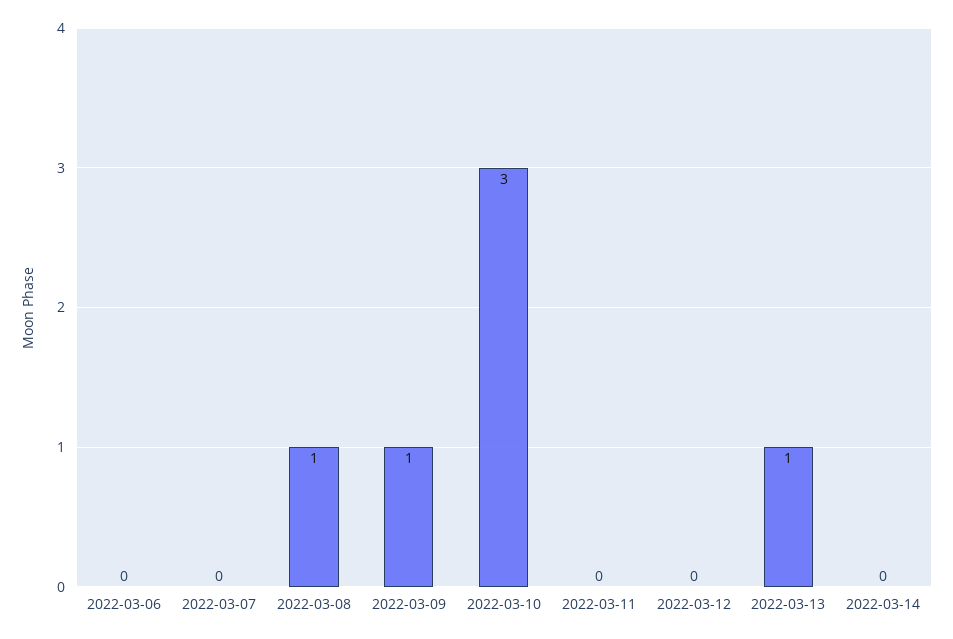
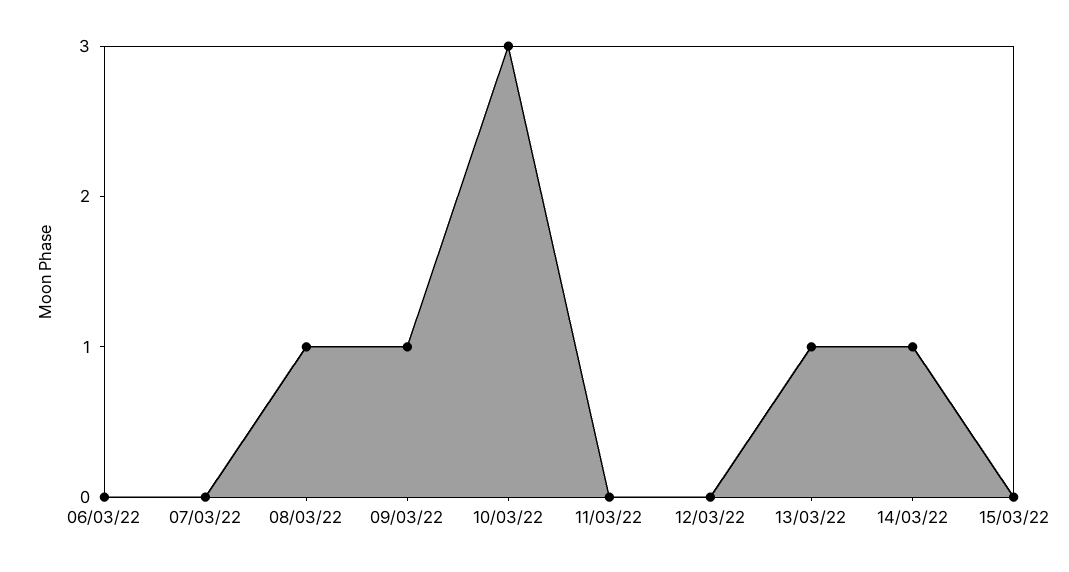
2022-03-14: 0 -> 1
15/03/22: none -> 0

